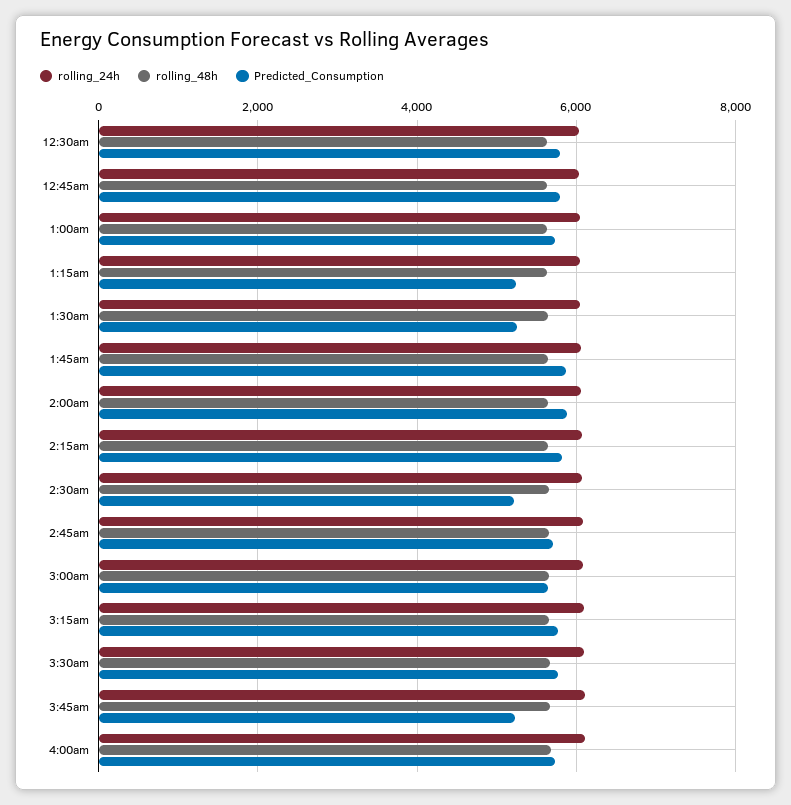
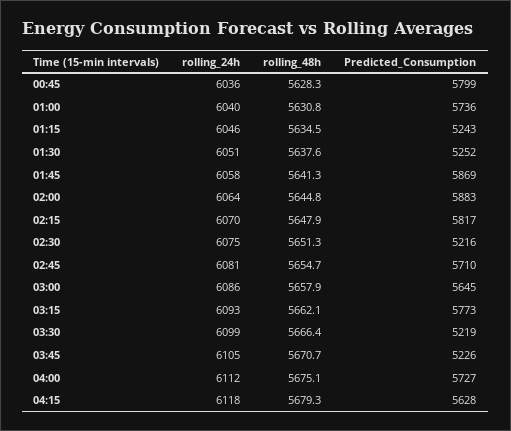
rolling_24h, 12:30am: 6000 -> none
rolling_48h, 12:30am: 5600 -> none
Predicted_Consumption, 12:30am: 5800 -> none
Predicted_Consumption, 3:30am: 5800 -> 5219
rolling_24h, 04:15: none -> 6118
rolling_48h, 04:15: none -> 5679.3
Predicted_Consumption, 04:15: none -> 5628

